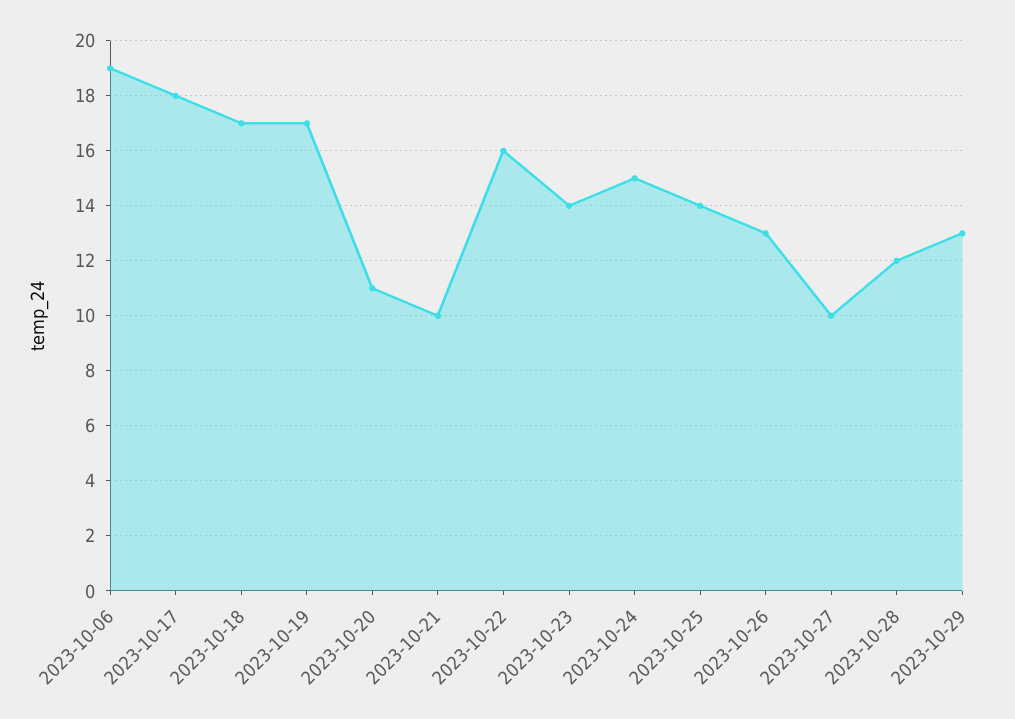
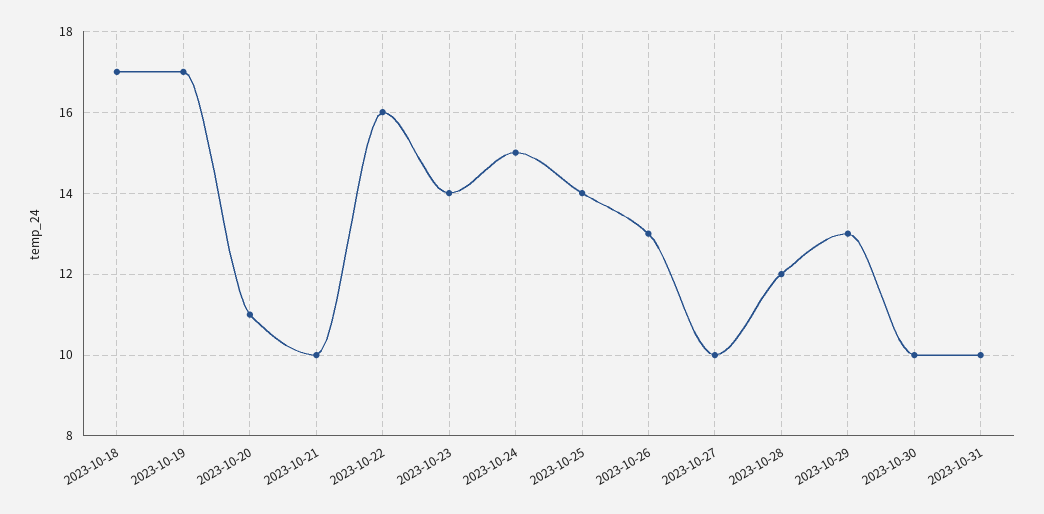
2023-10-06: 19 -> none
2023-10-17: 18 -> none
2023-10-30: none -> 10
2023-10-31: none -> 10

